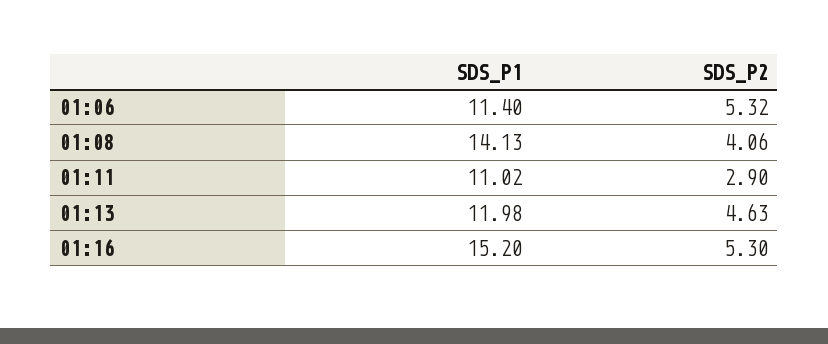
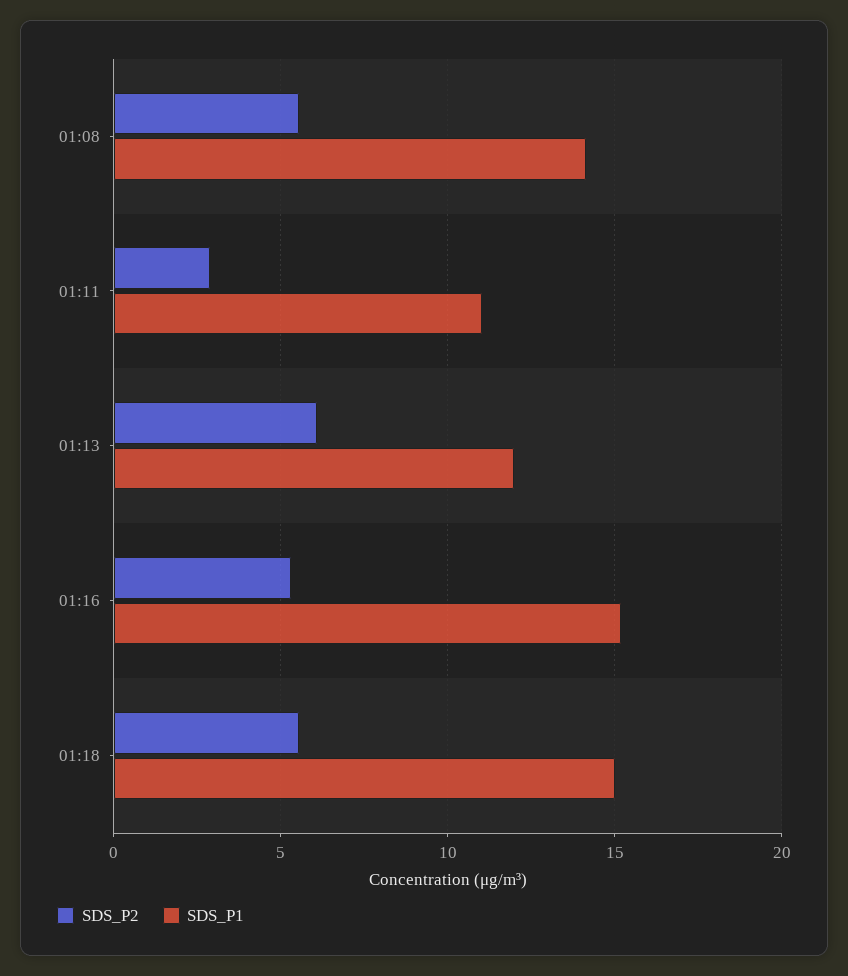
SDS_P1, 01:06: 11.4 -> none
SDS_P2, 01:06: 5.32 -> none
SDS_P2, 01:08: 4.06 -> 5.5
SDS_P2, 01:13: 4.63 -> 6
SDS_P2, 01:18: none -> 5.5
SDS_P1, 01:18: none -> 15

